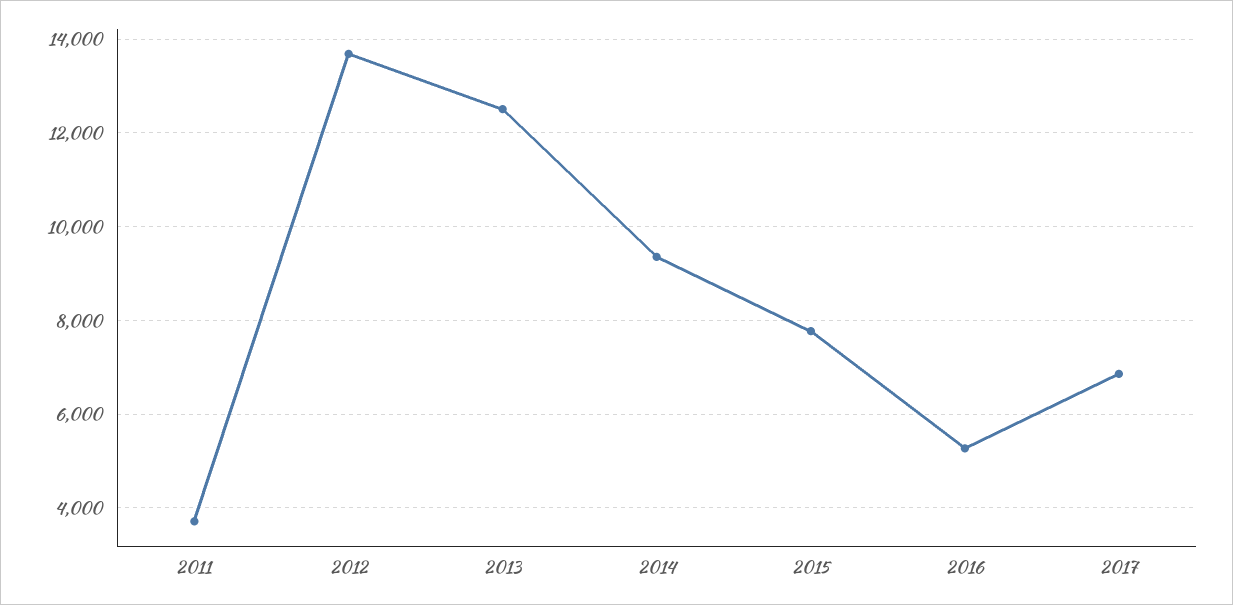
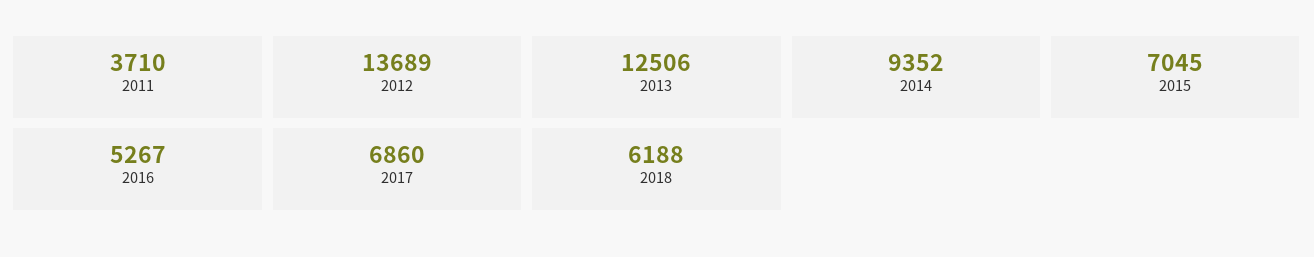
2015: 7800 -> 7045
2018: none -> 6188

